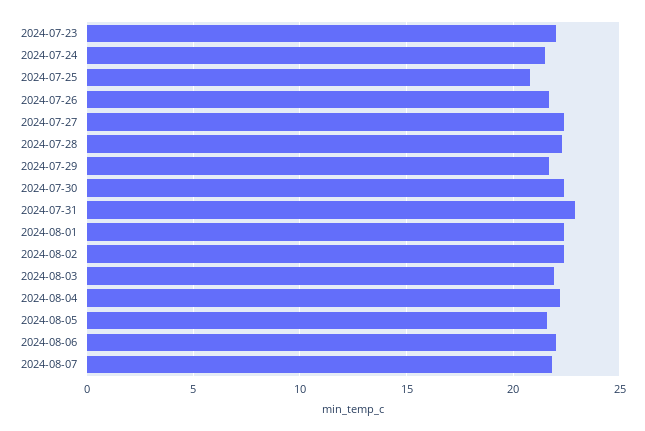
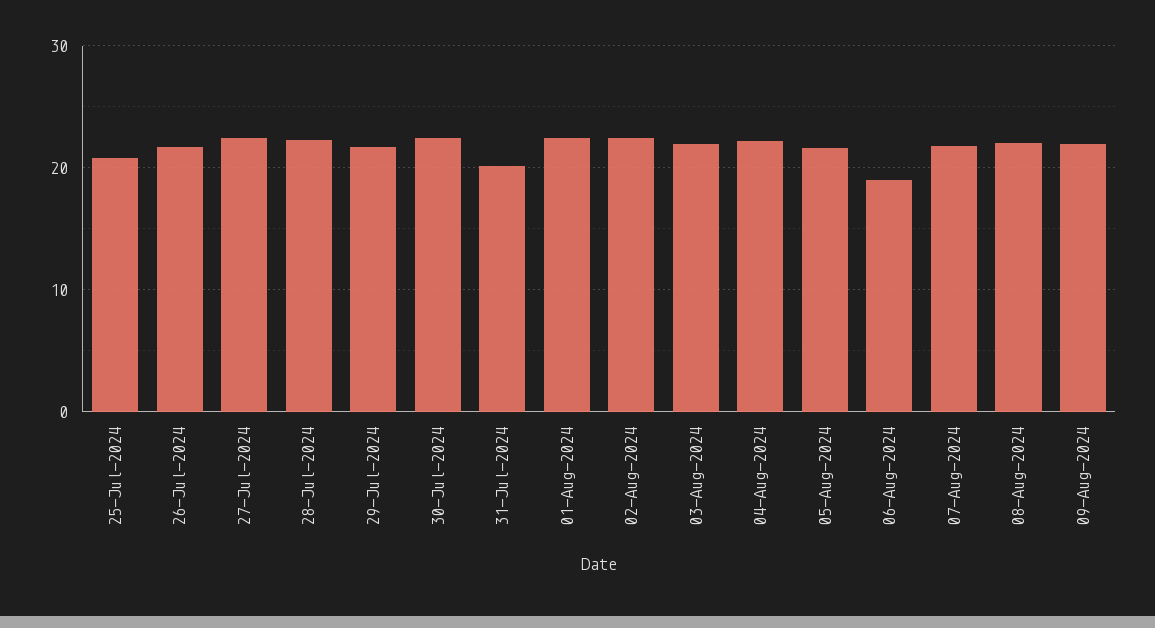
2024-07-23: 22 -> none
2024-07-24: 21.5 -> none
2024-07-31: 23 -> 20
2024-08-06: 22 -> 19
08-Aug-2024: none -> 22
09-Aug-2024: none -> 22

